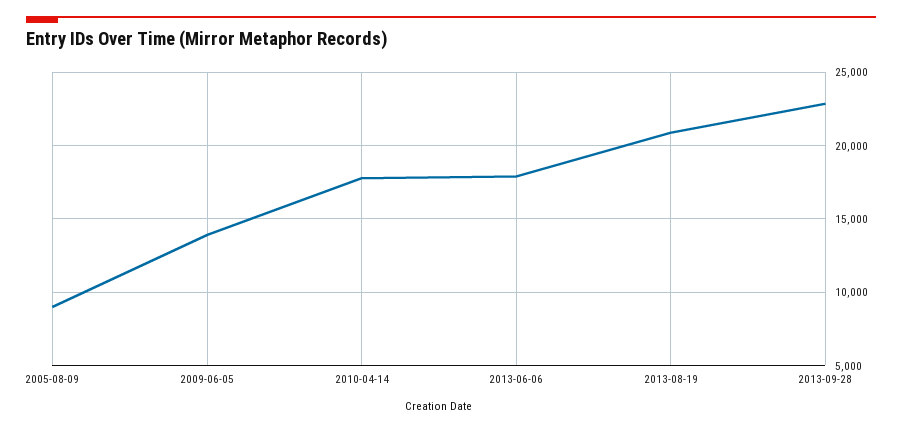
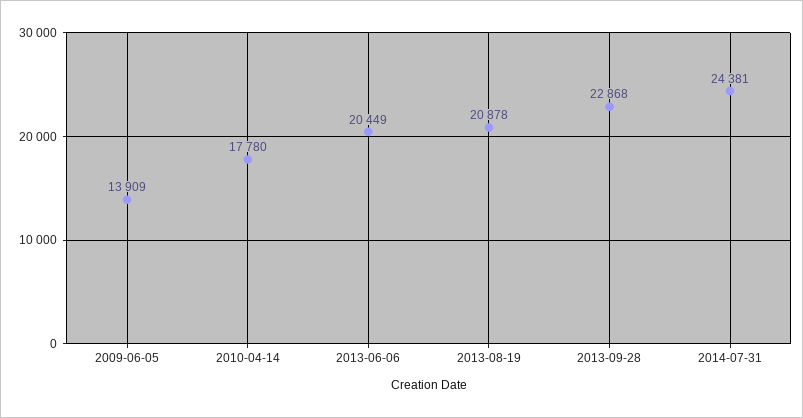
2005-08-09: 9000 -> none
2013-06-06: 18000 -> 20449
2014-07-31: none -> 24381

